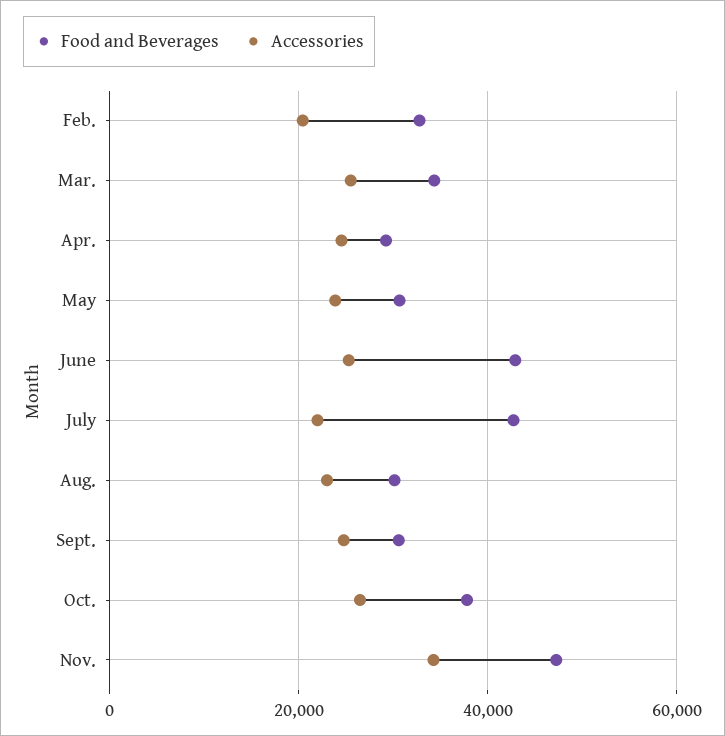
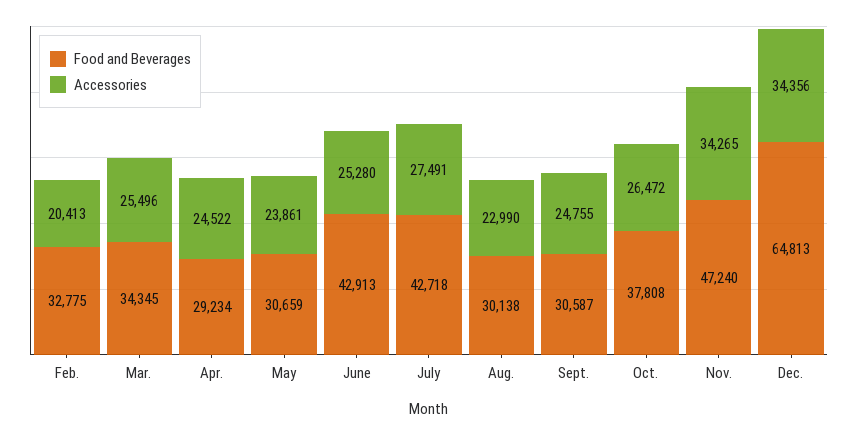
Accessories, July: 22000 -> 27491
Food and Beverages, Dec.: none -> 64813
Accessories, Dec.: none -> 34356

